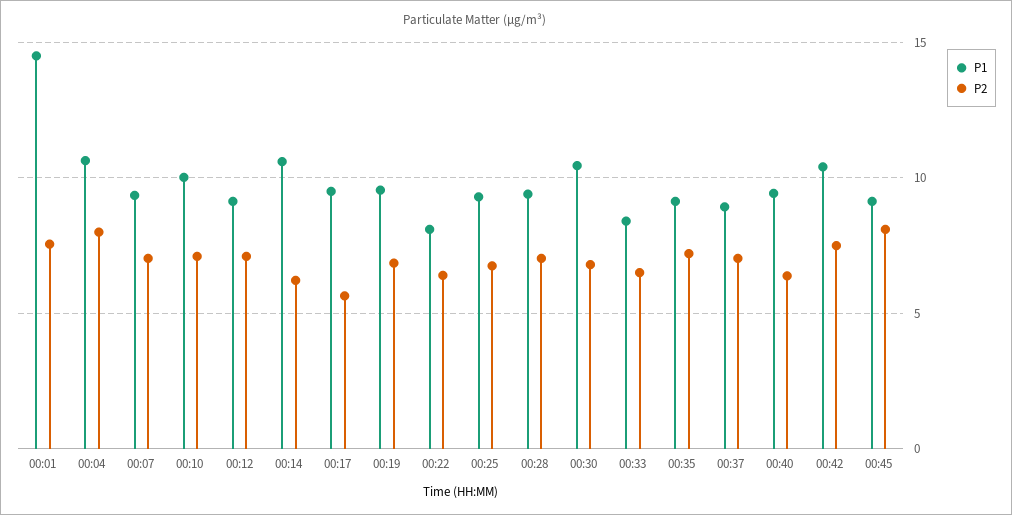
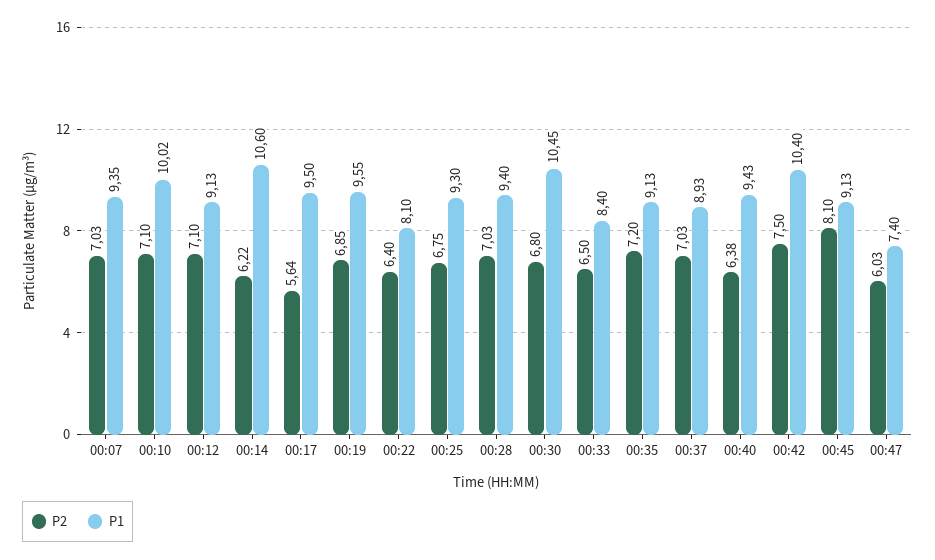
P1, 00:01: 14.5 -> none
P2, 00:01: 7.5 -> none
P1, 00:04: 10.5 -> none
P2, 00:04: 8 -> none
P2, 00:47: none -> 6.03
P1, 00:47: none -> 7.4

